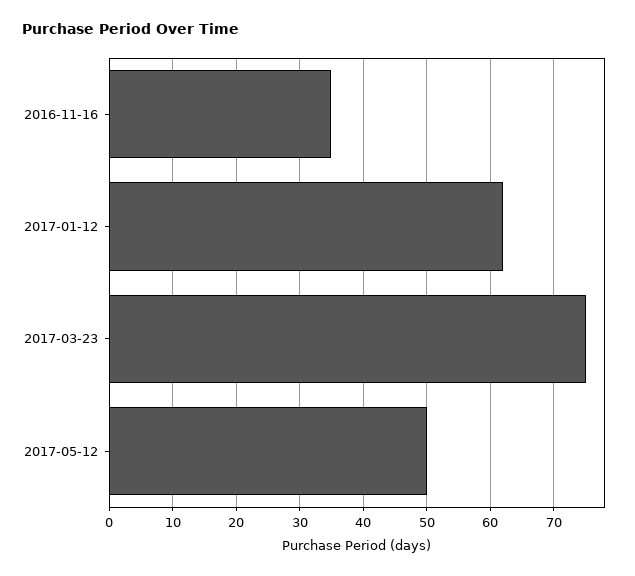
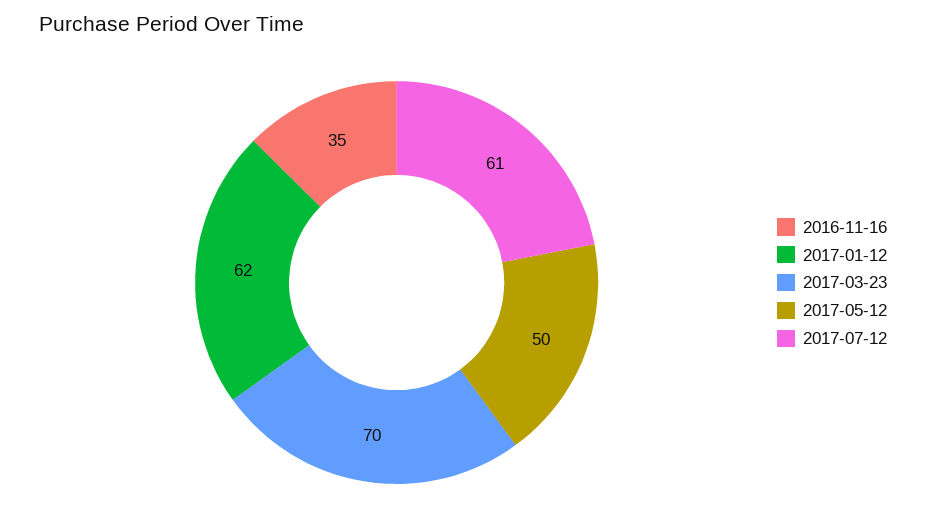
2017-03-23: 75 -> 70
2017-07-12: none -> 61

